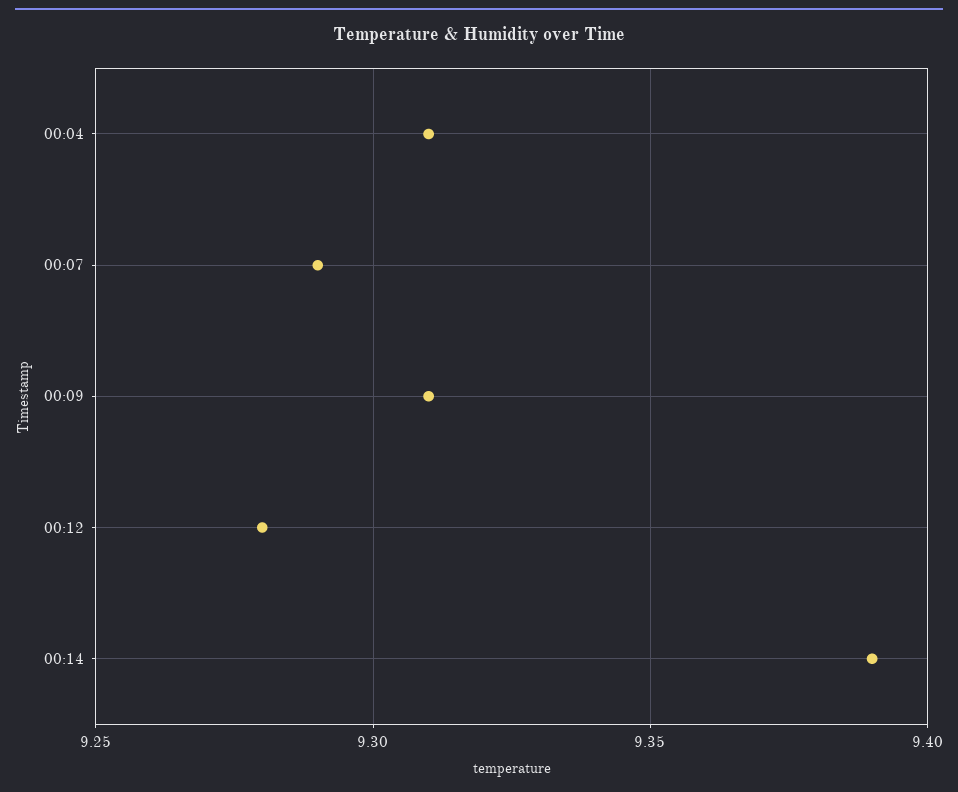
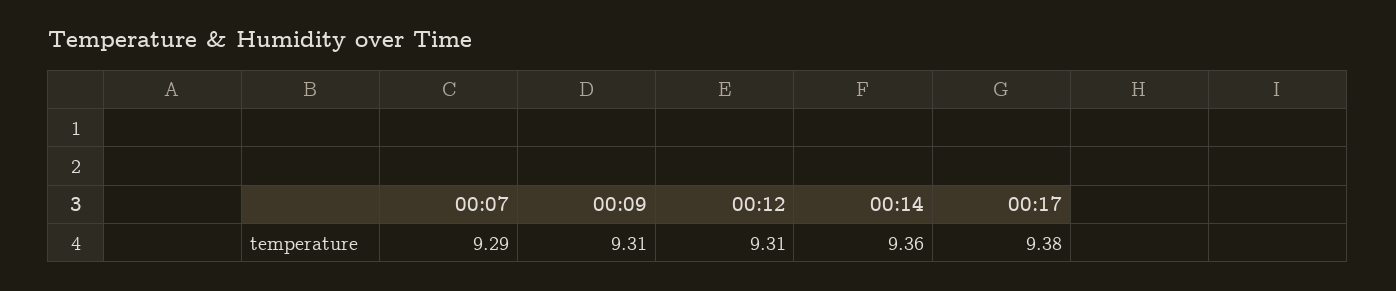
00:04: 9.31 -> none
00:12: 9.28 -> 9.31
00:14: 9.39 -> 9.36
00:17: none -> 9.38

